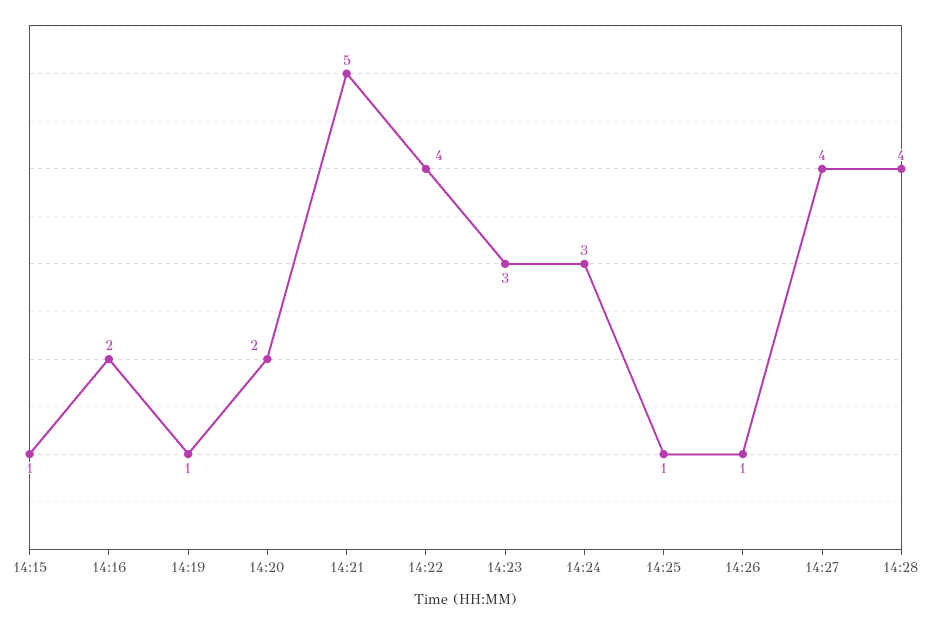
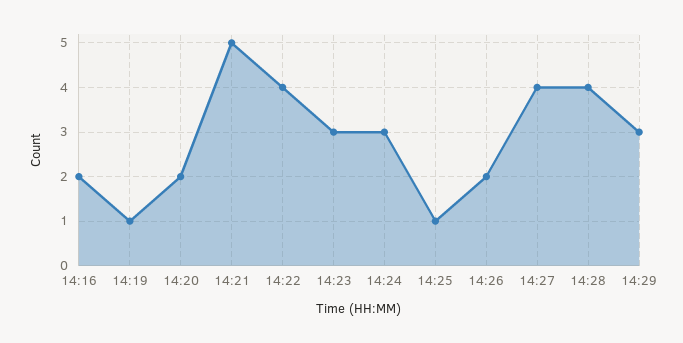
14:15: 1 -> none
14:26: 1 -> 2
14:29: none -> 3

